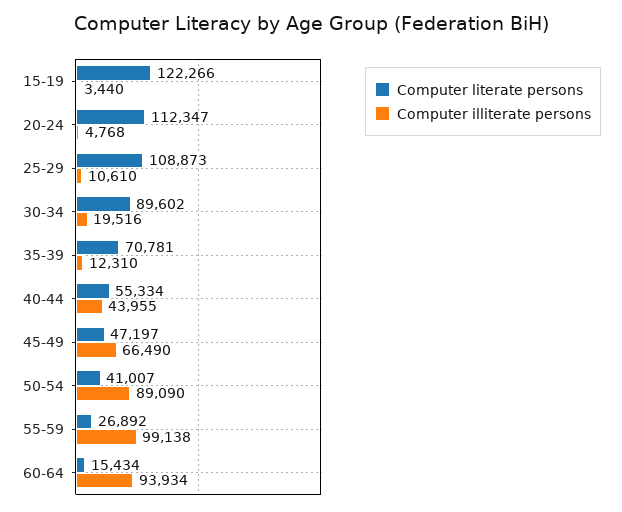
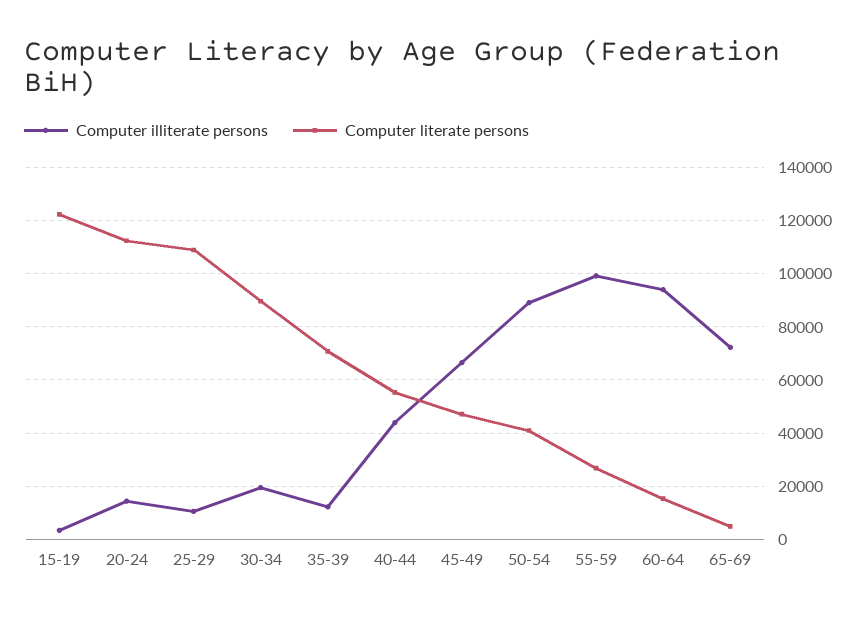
Computer illiterate persons, 20-24: 4768 -> 15000
Computer illiterate persons, 65-69: none -> 72500
Computer literate persons, 65-69: none -> 5000

